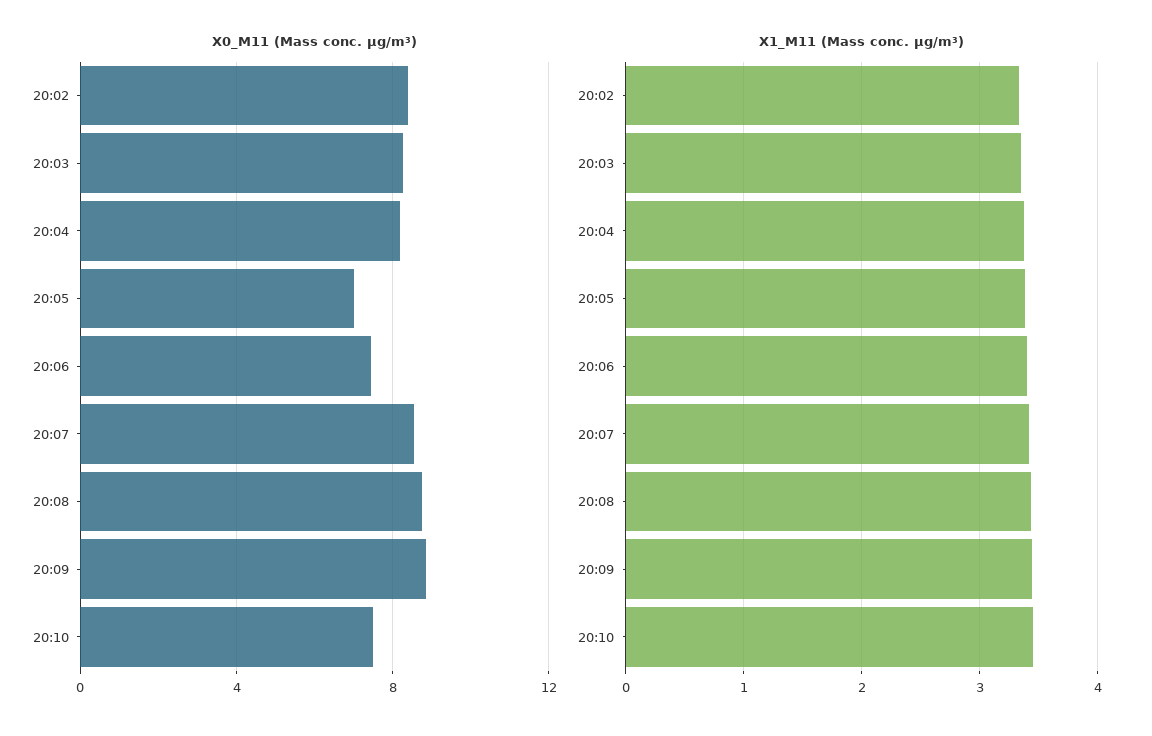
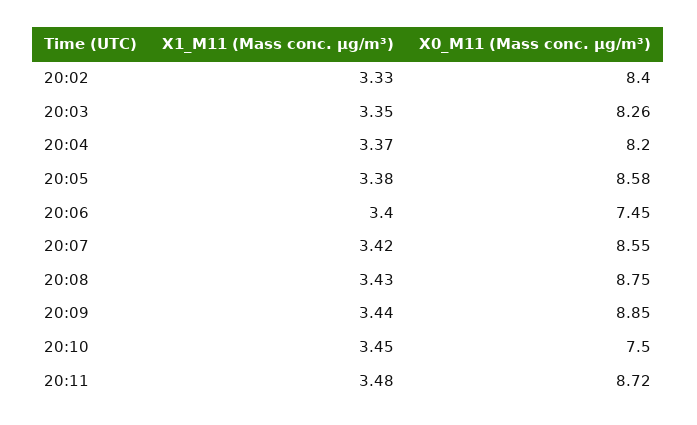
X0_M11 (Mass conc. μg/m³), 20:05: 7 -> 8.58
X1_M11 (Mass conc. μg/m³), 20:11: none -> 3.48
X0_M11 (Mass conc. μg/m³), 20:11: none -> 8.72

